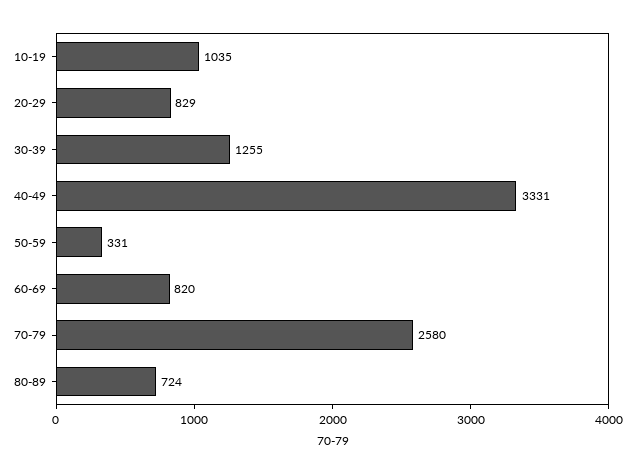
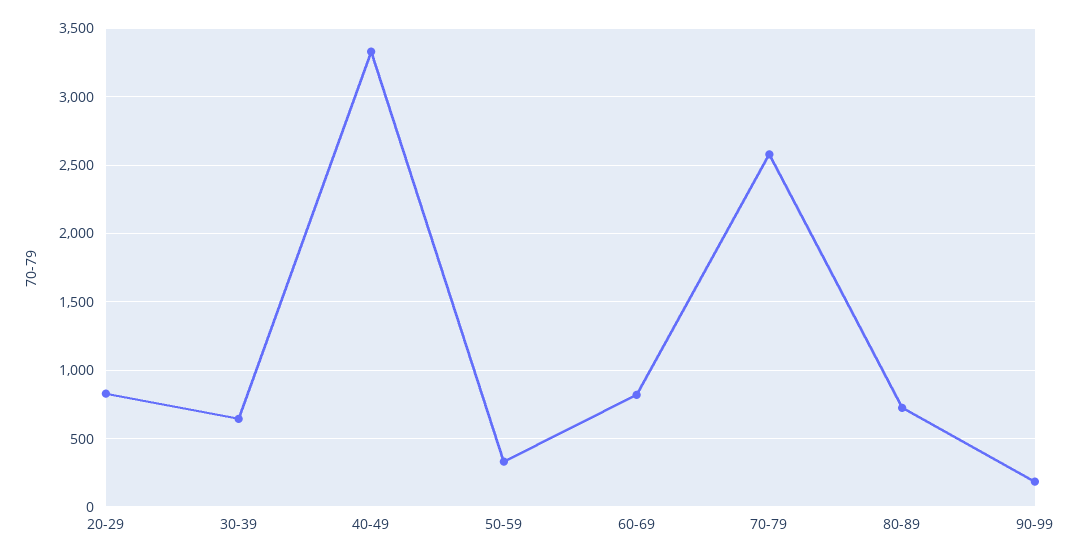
10-19: 1035 -> none
30-39: 1255 -> 650
90-99: none -> 200

